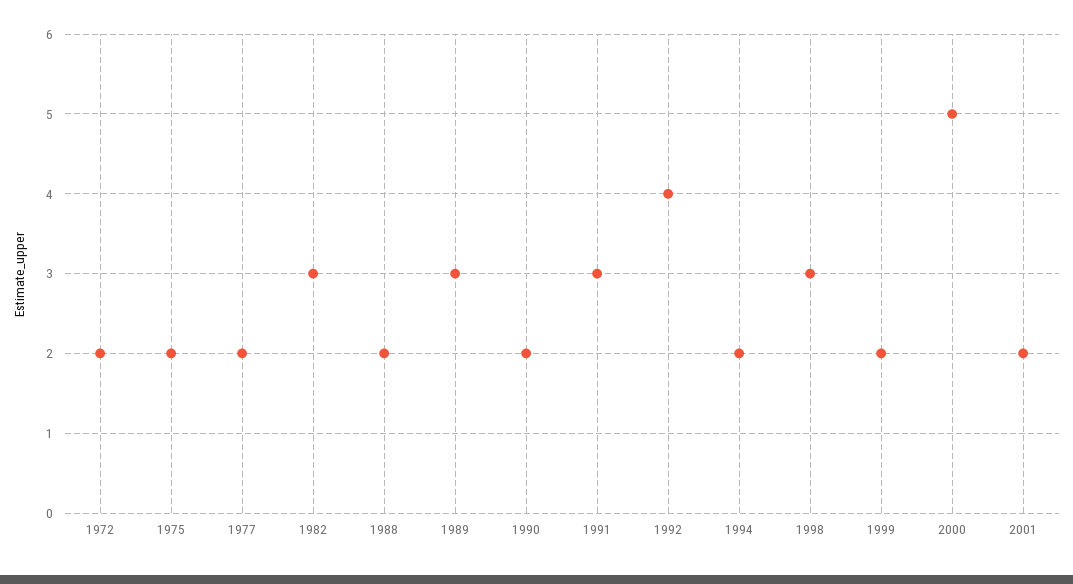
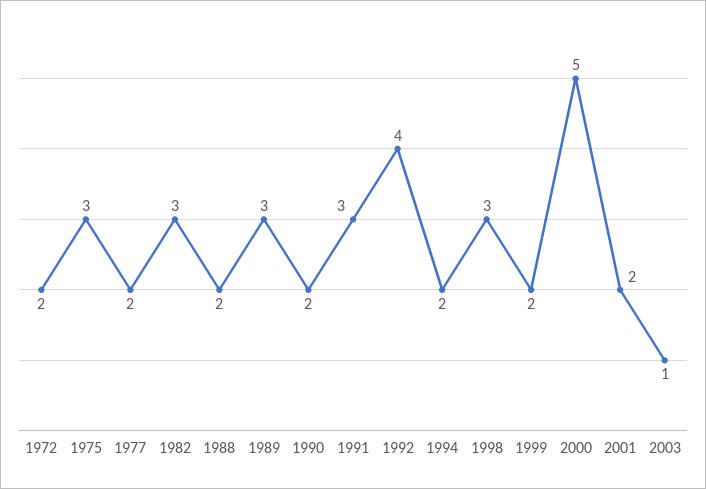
1975: 2 -> 3
2003: none -> 1

